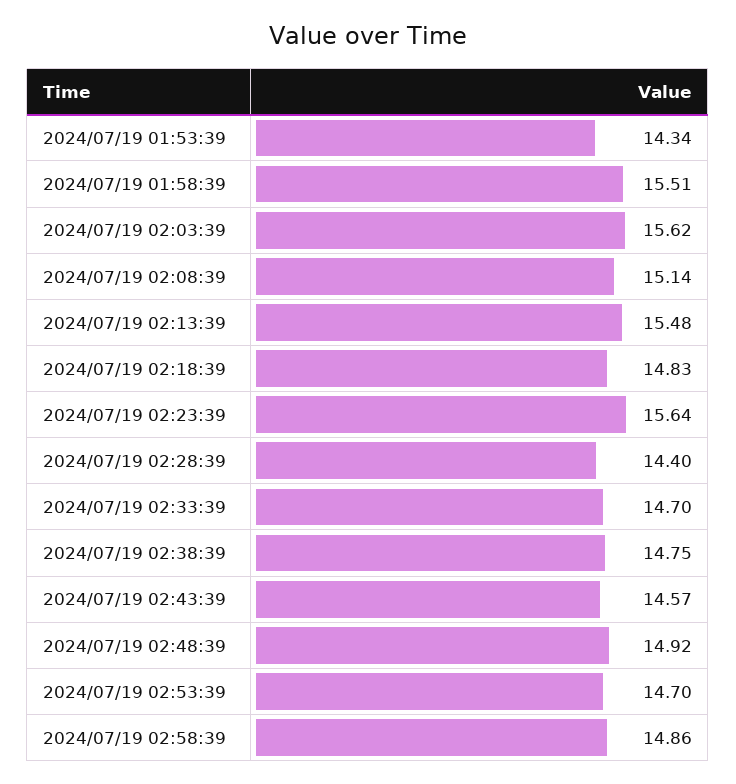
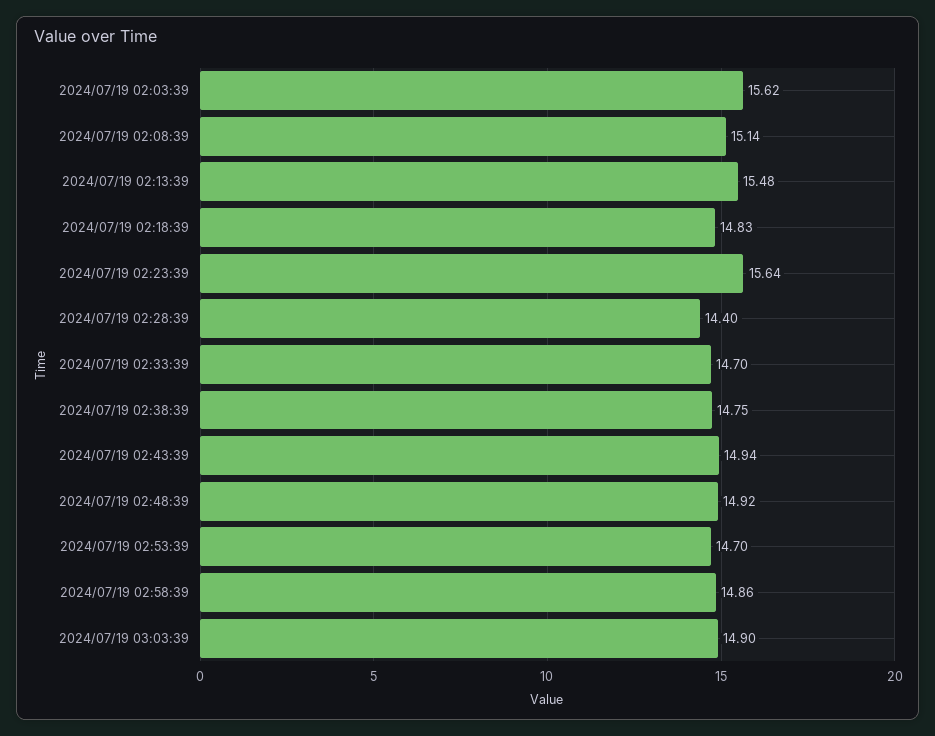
2024/07/19 01:53:39: 14.34 -> none
2024/07/19 01:58:39: 15.51 -> none
2024/07/19 02:43:39: 14.57 -> 14.94
2024/07/19 03:03:39: none -> 14.9

